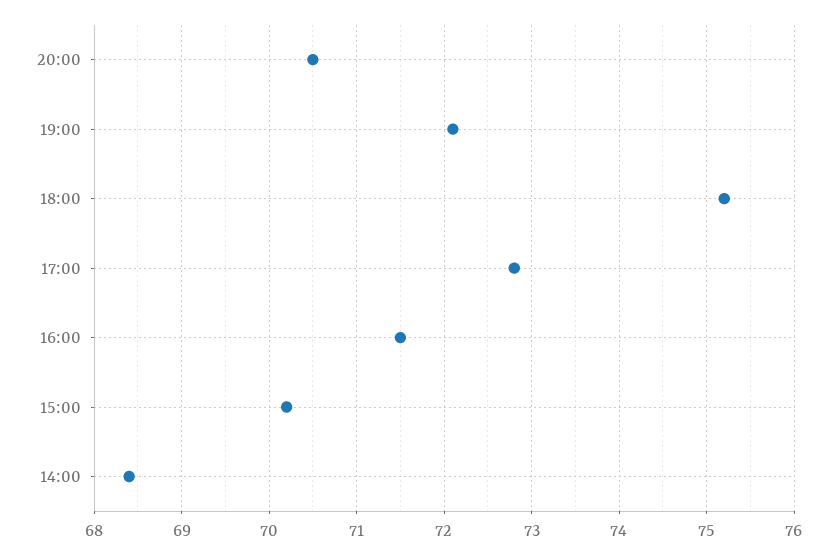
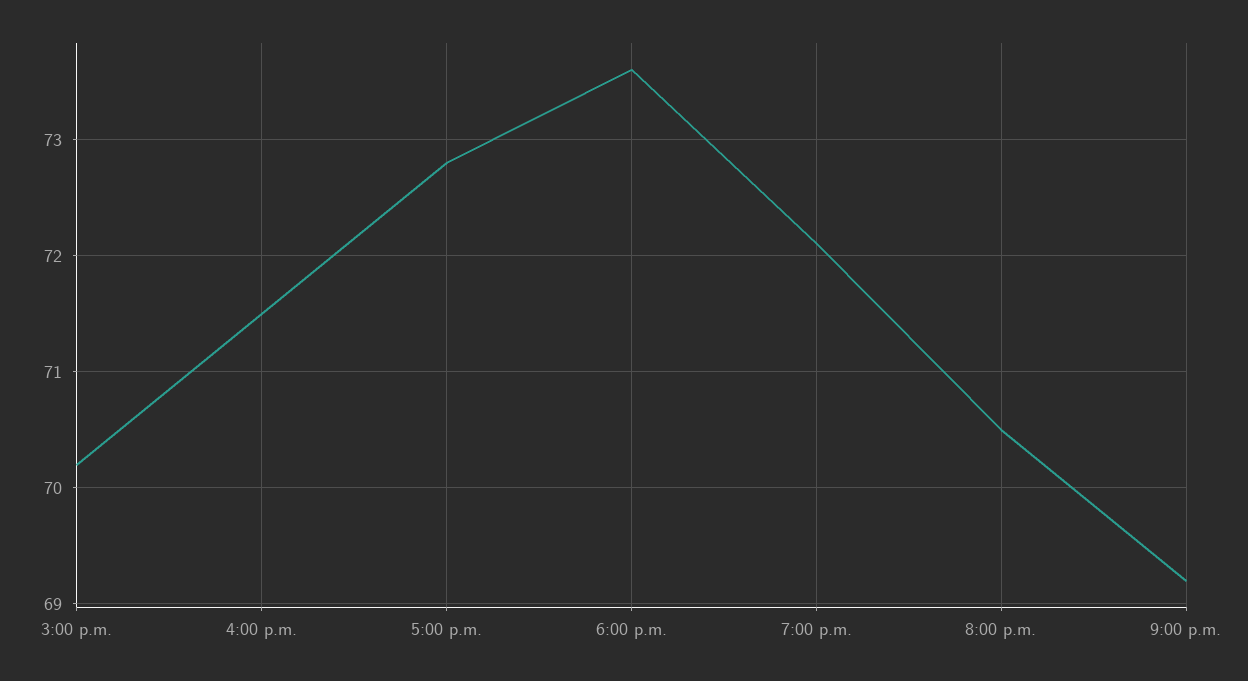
18:00: 75.2 -> 73.6
14:00: 68.4 -> none
9:00 p.m.: none -> 69.2

